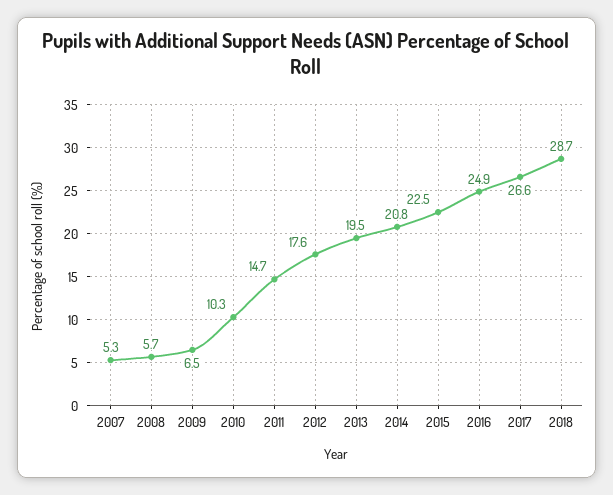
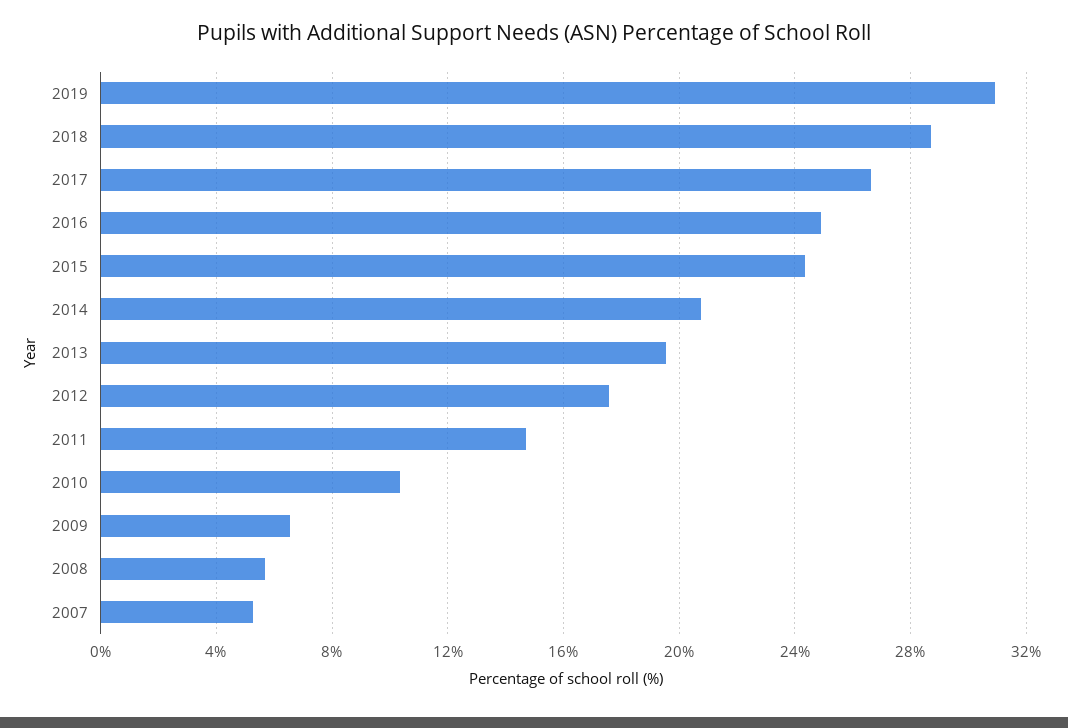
2015: 22.5 -> 24.5
2019: none -> 31

